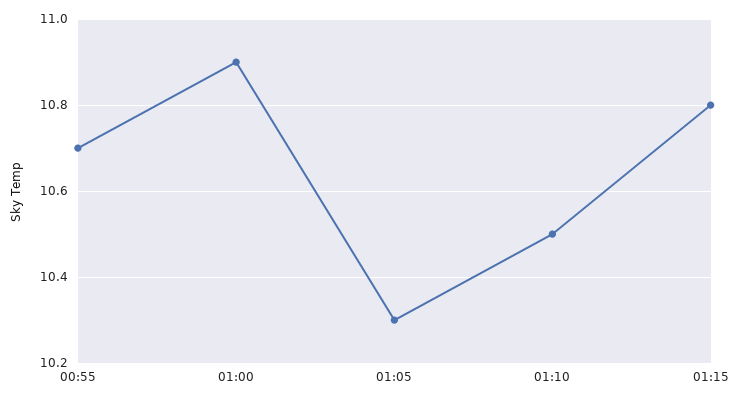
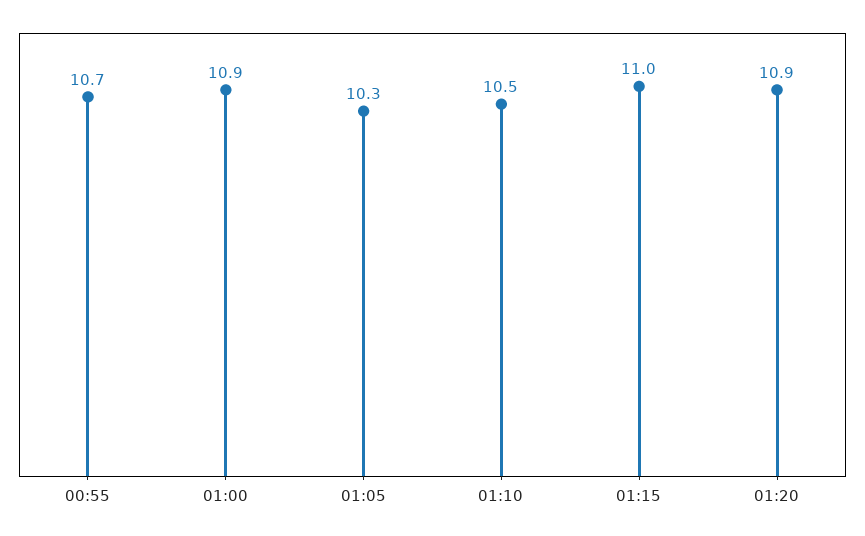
01:15: 10.8 -> 11
01:20: none -> 10.9

